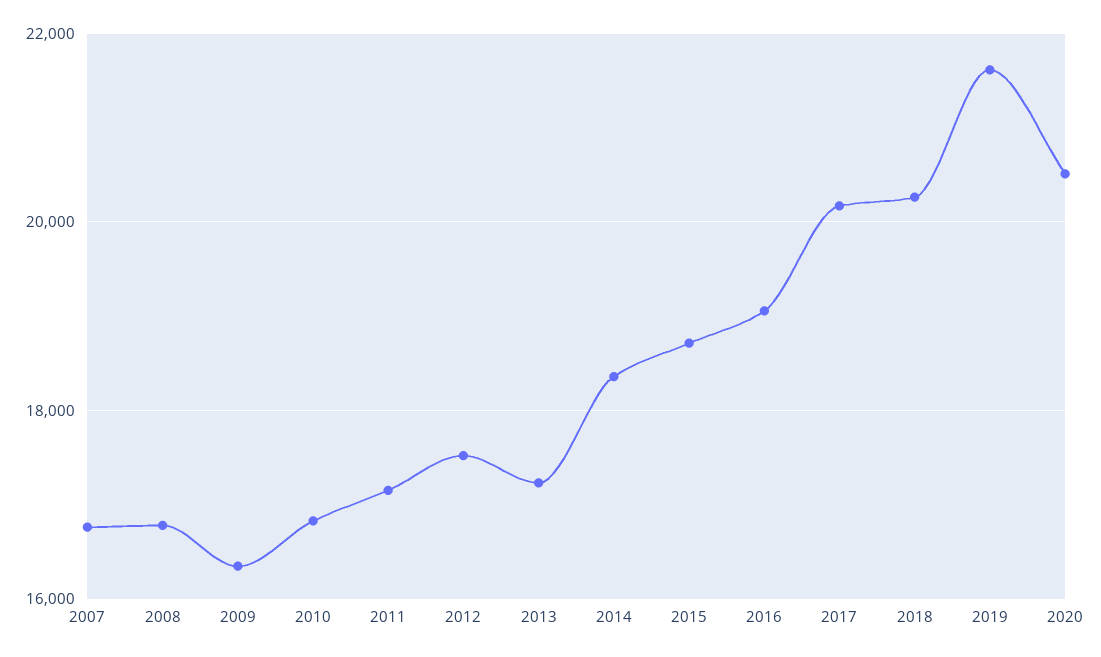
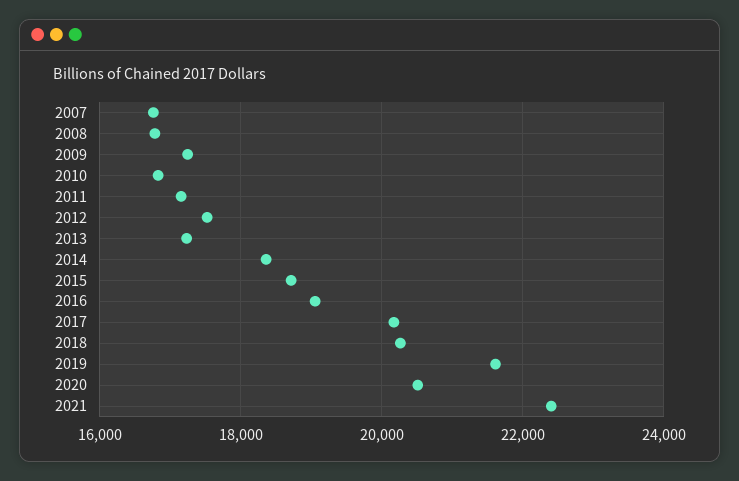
2009: 16400 -> 17200
2021: none -> 22400

